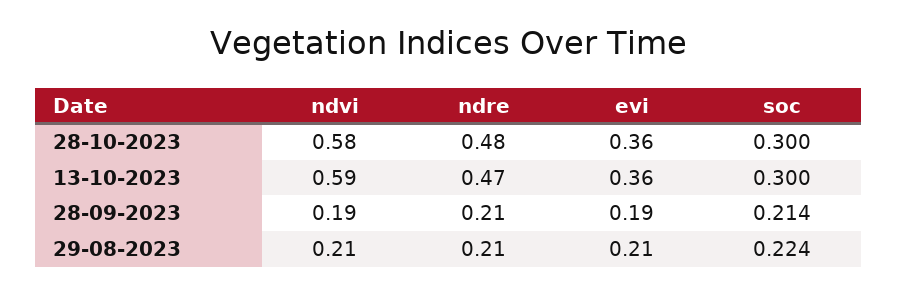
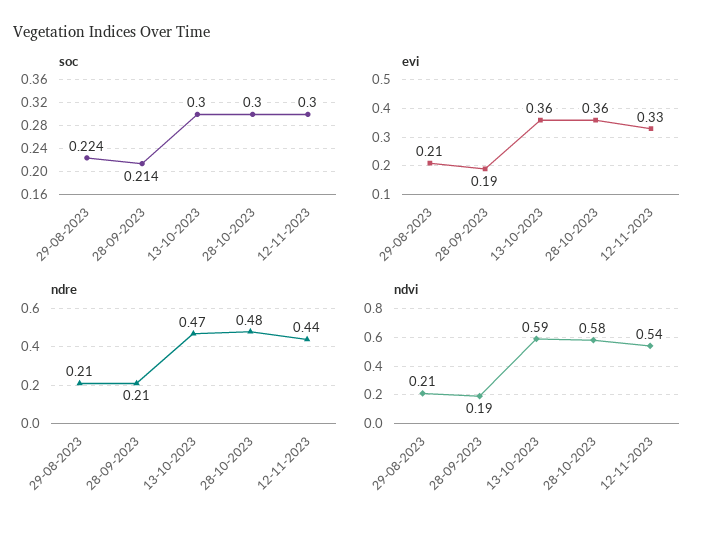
soc, 12-11-2023: none -> 0.3
evi, 12-11-2023: none -> 0.33
ndre, 12-11-2023: none -> 0.44
ndvi, 12-11-2023: none -> 0.54

